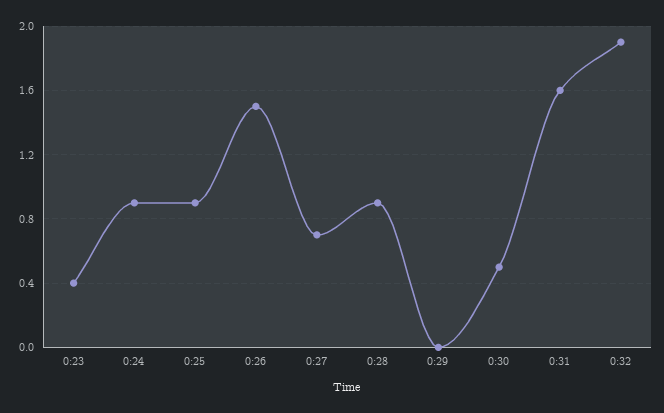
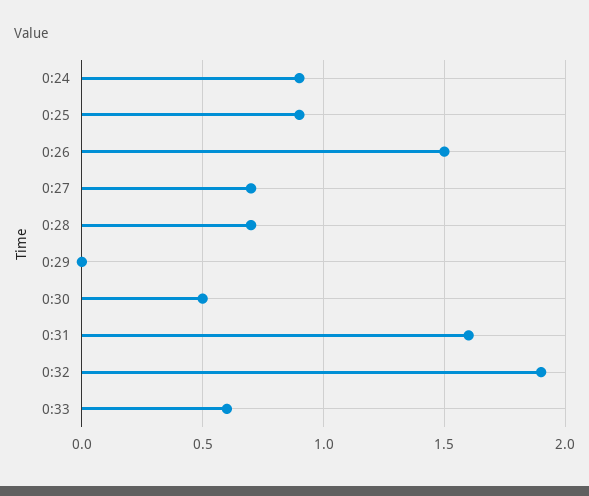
0:23: 0.4 -> none
0:28: 0.9 -> 0.7
0:33: none -> 0.6

